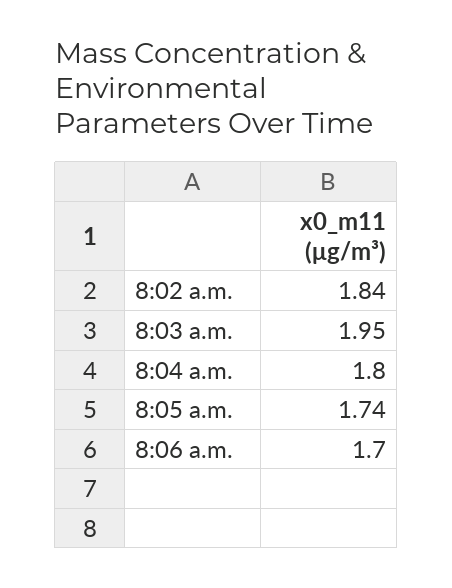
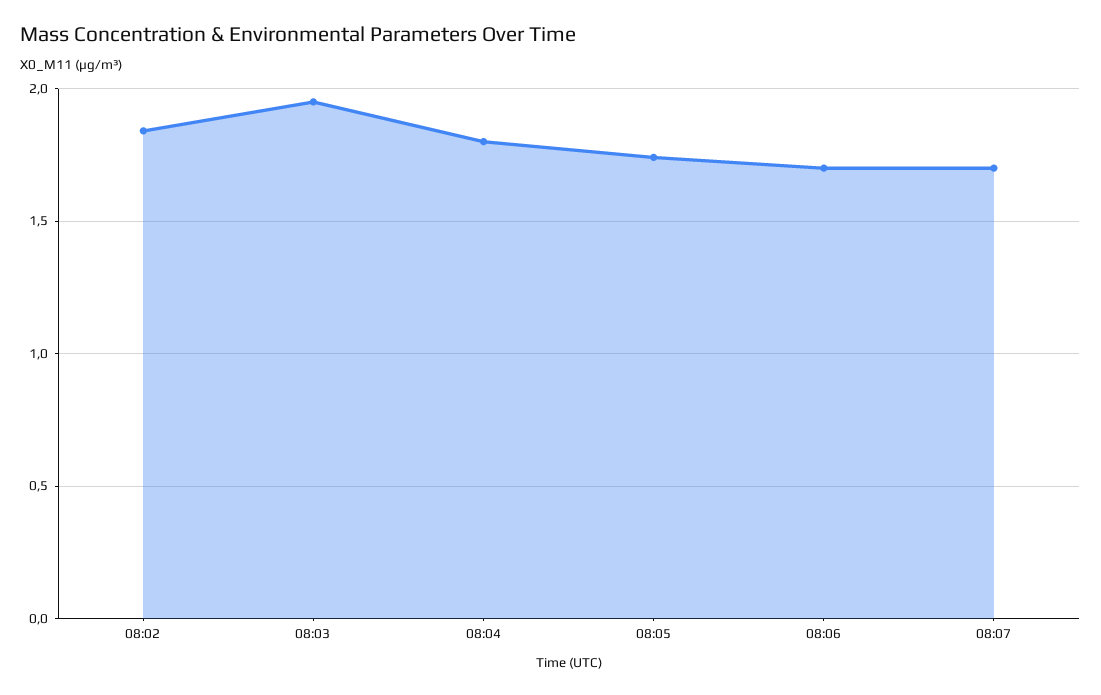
08:07: none -> 1.7

